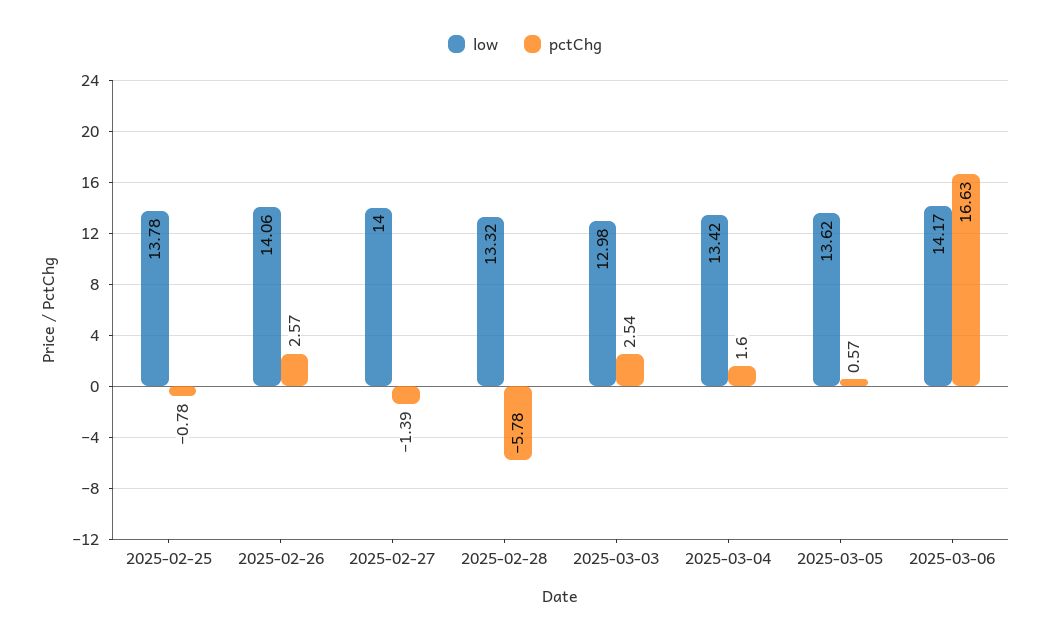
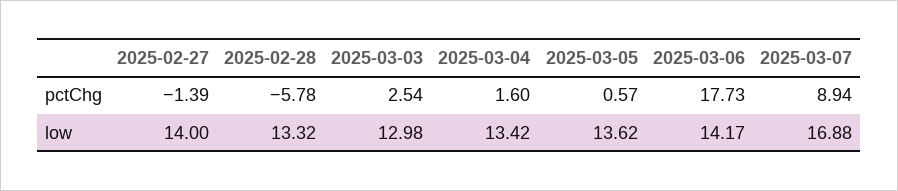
low, 2025-02-25: 13.78 -> none
pctChg, 2025-02-25: -0.78 -> none
low, 2025-02-26: 14.06 -> none
pctChg, 2025-02-26: 2.57 -> none
pctChg, 2025-03-06: 16.63 -> 17.73
pctChg, 2025-03-07: none -> 8.94
low, 2025-03-07: none -> 16.88

